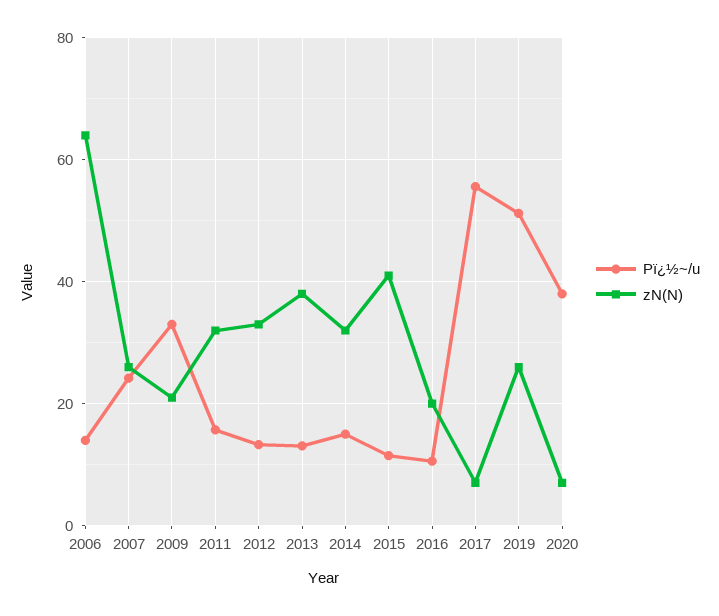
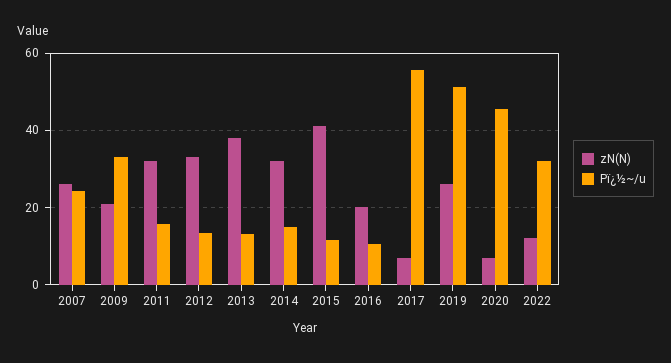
Pï¿½~/u, 2006: 14 -> none
zN(N), 2006: 64 -> none
Pï¿½~/u, 2020: 38 -> 46
zN(N), 2022: none -> 12
Pï¿½~/u, 2022: none -> 32

